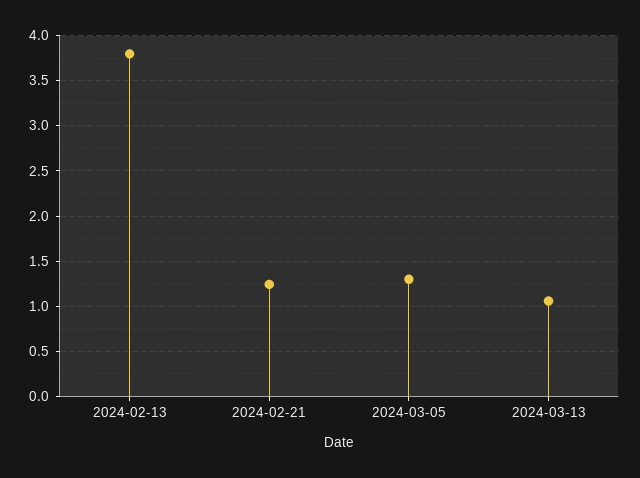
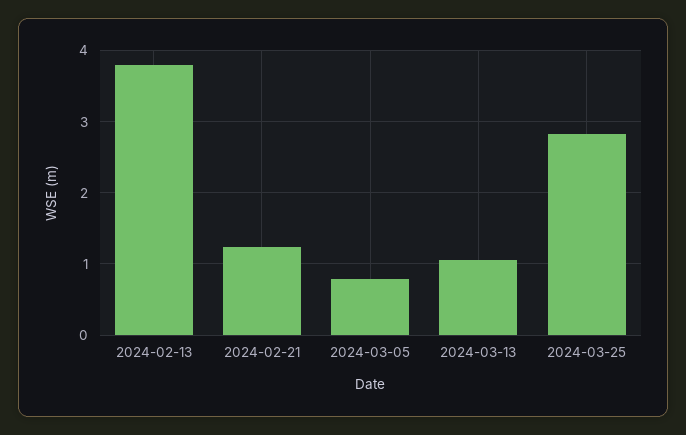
2024-03-05: 1.3 -> 0.8
2024-03-25: none -> 2.8

